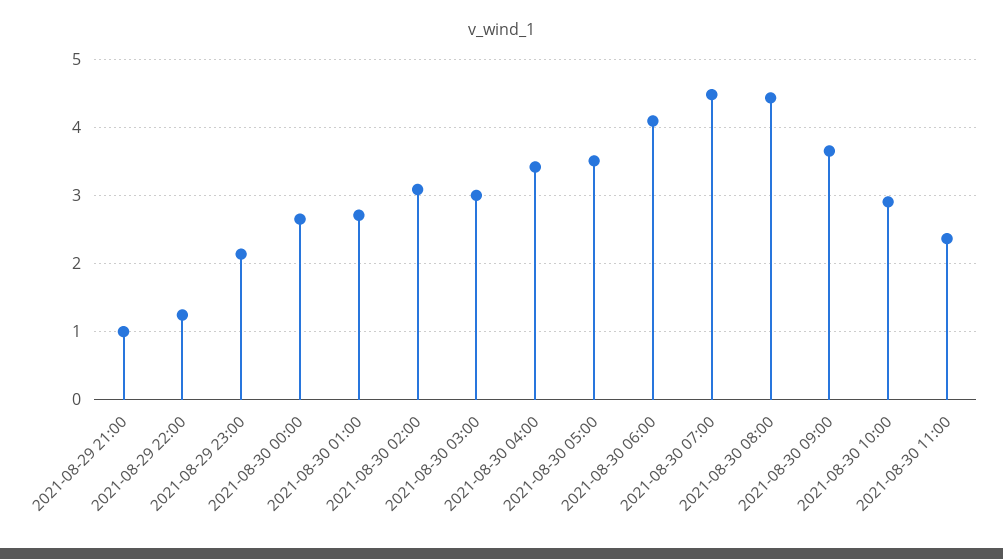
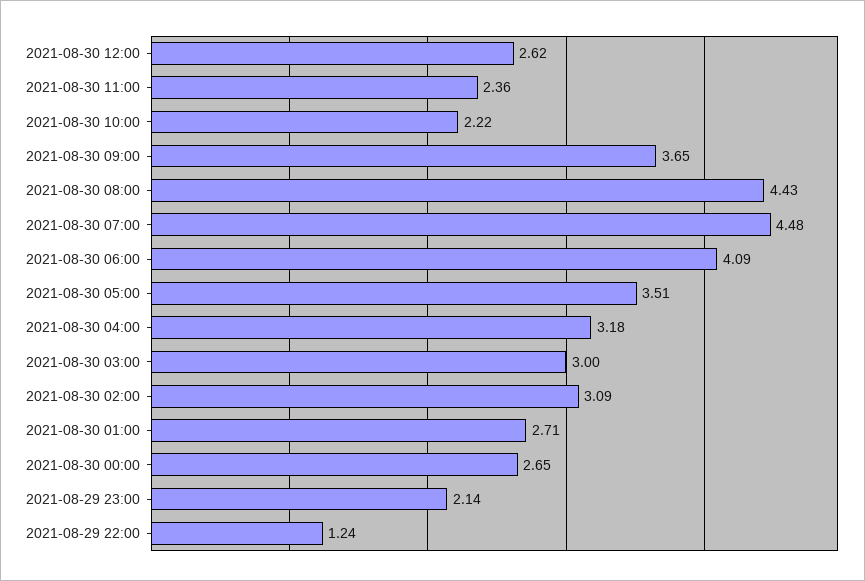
2021-08-29 21:00: 1 -> none
2021-08-30 04:00: 3.4 -> 3.18
2021-08-30 10:00: 2.9 -> 2.22
2021-08-30 12:00: none -> 2.62

